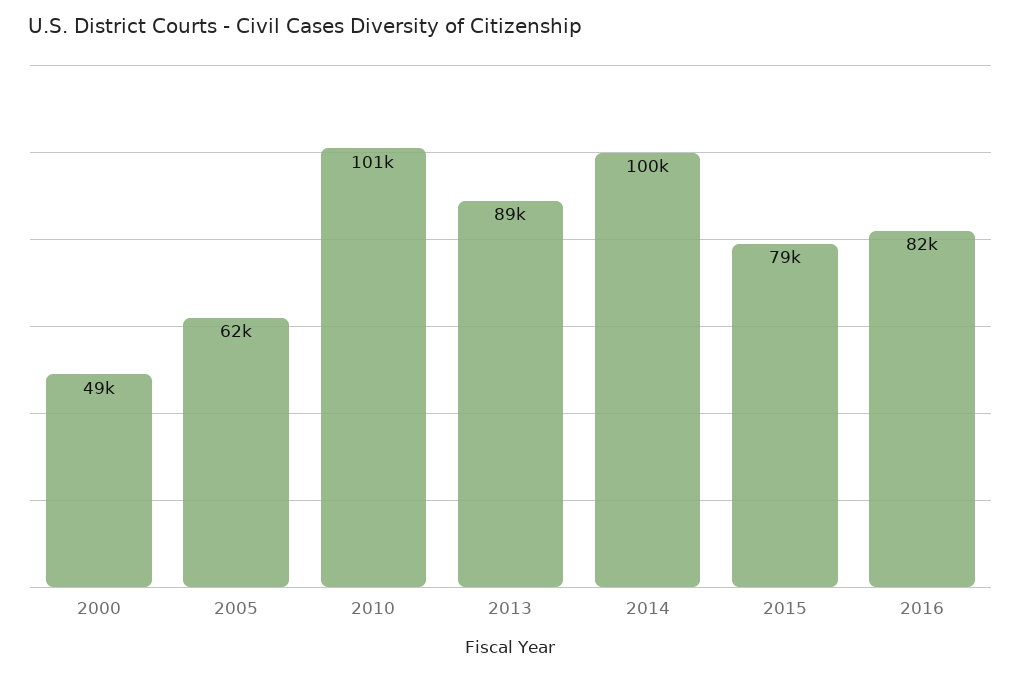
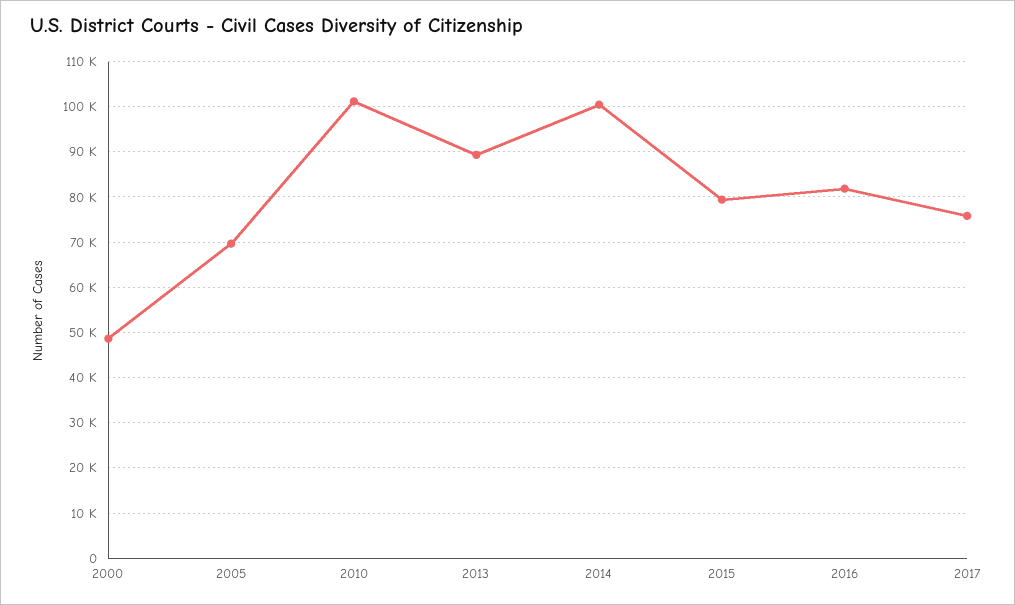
2005: 62000 -> 70000
2017: none -> 76000

